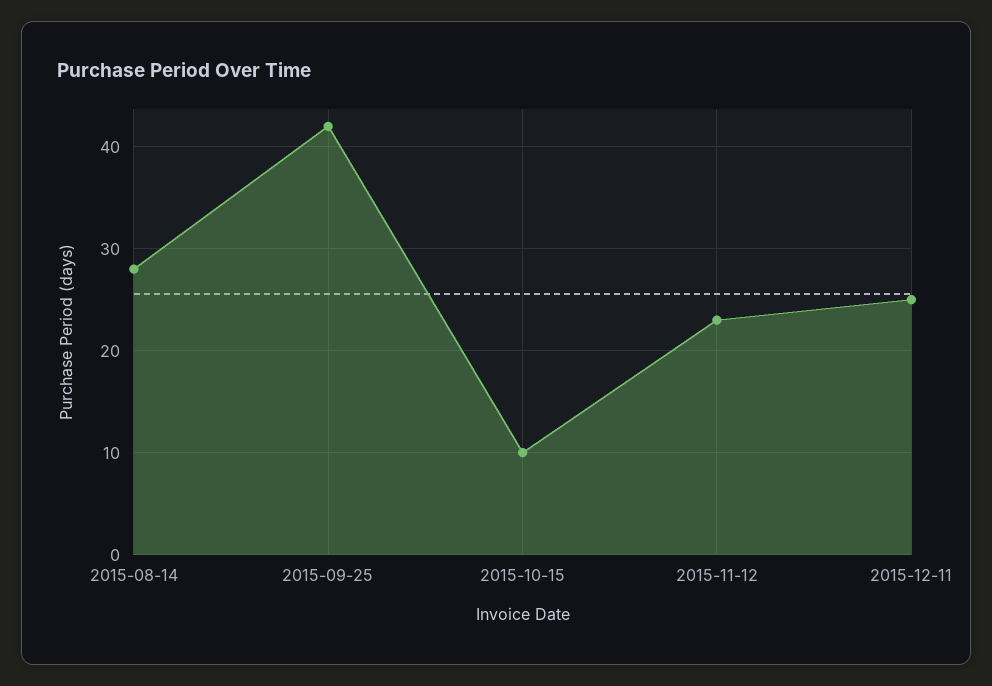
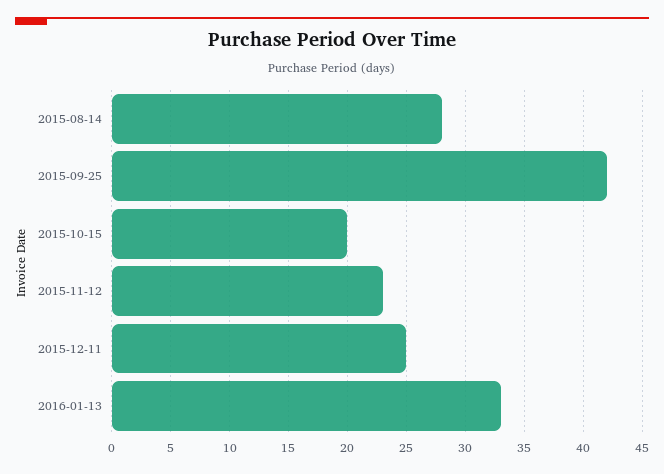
2015-10-15: 10 -> 20
2016-01-13: none -> 33

